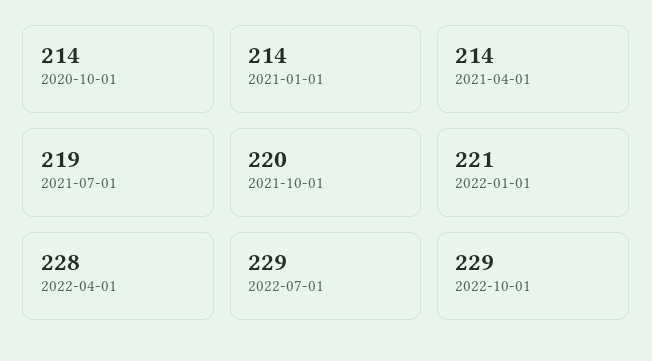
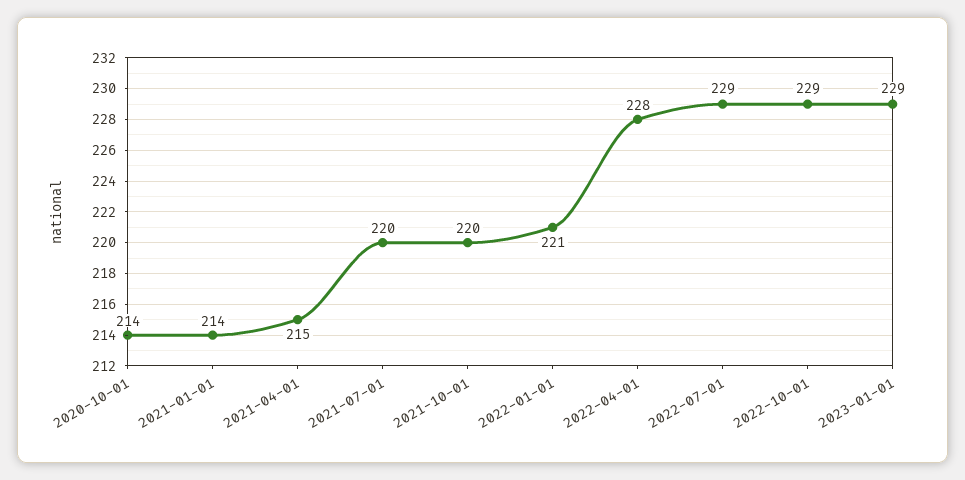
2021-04-01: 214 -> 215
2021-07-01: 219 -> 220
2023-01-01: none -> 229

